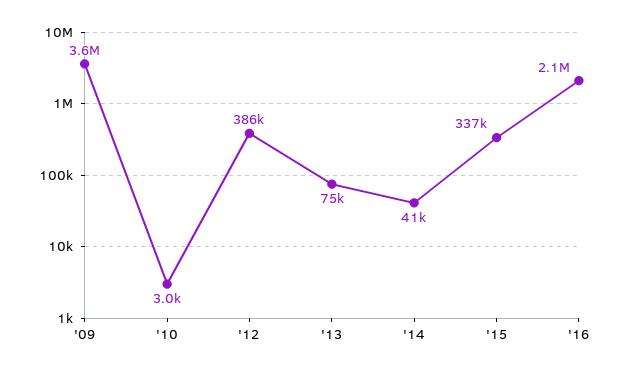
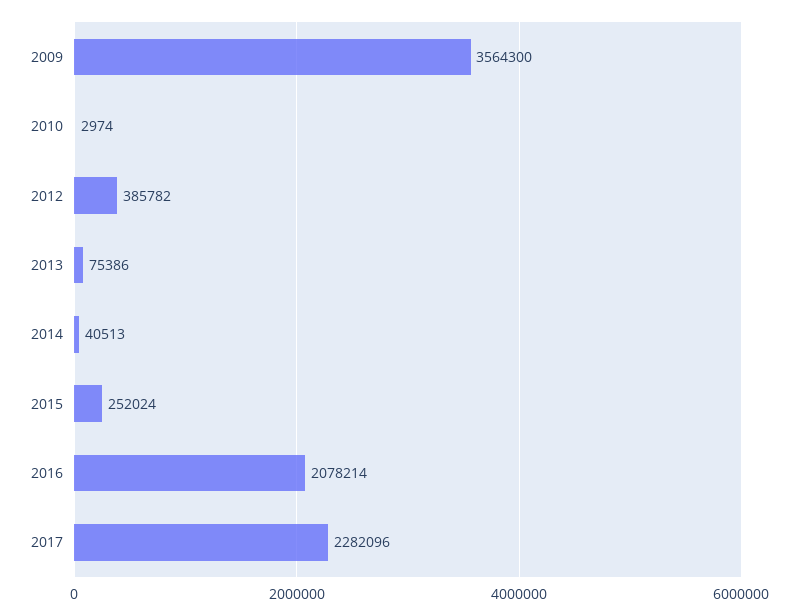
'15: 337000 -> 252024
2017: none -> 2282096

